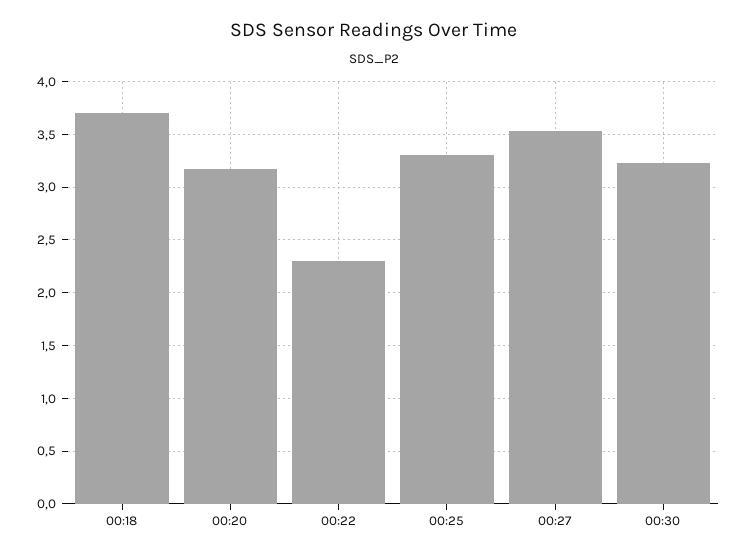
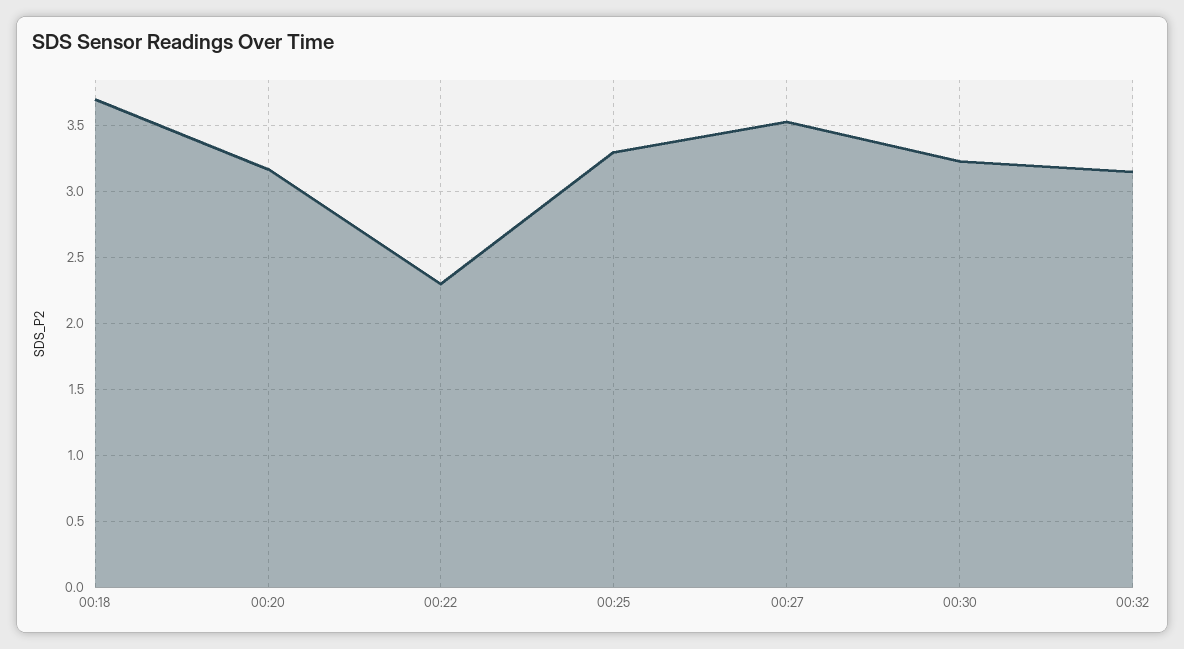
00:32: none -> 3.15

